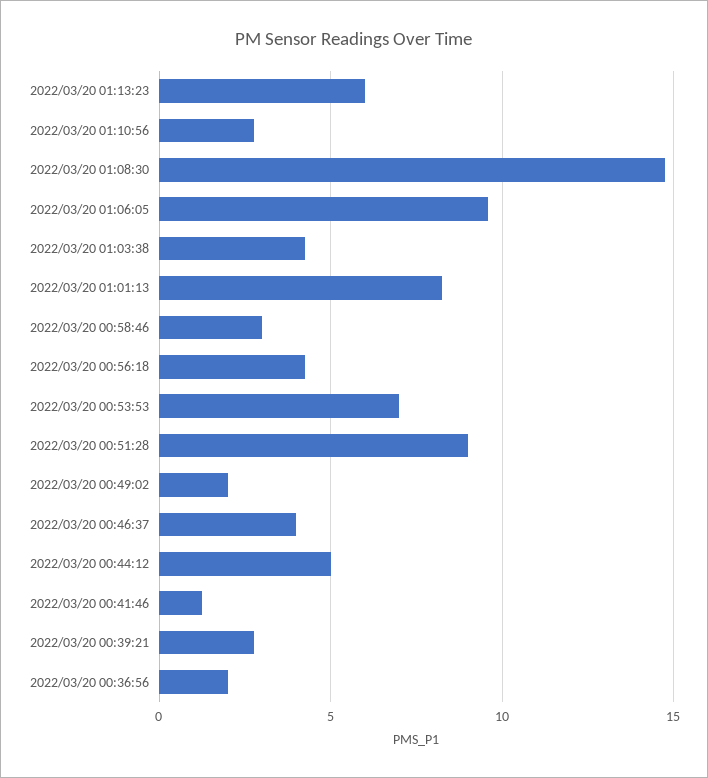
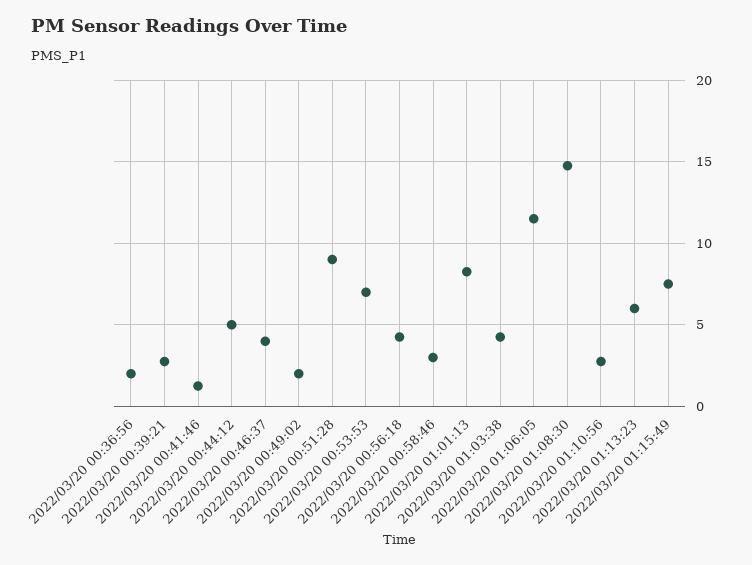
2022/03/20 01:06:05: 9.5 -> 11.5
2022/03/20 01:15:49: none -> 7.5

